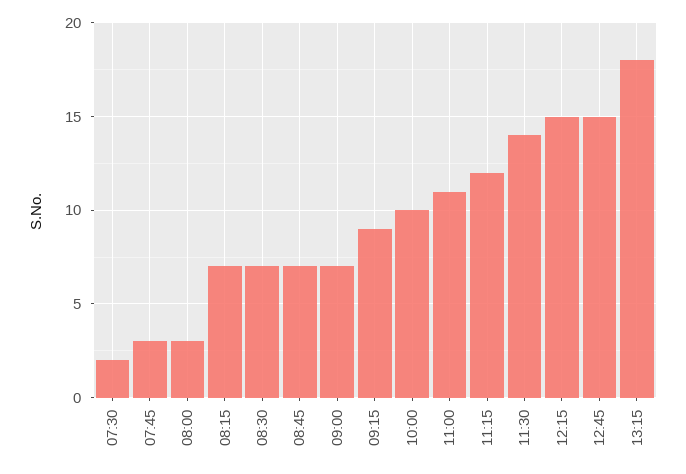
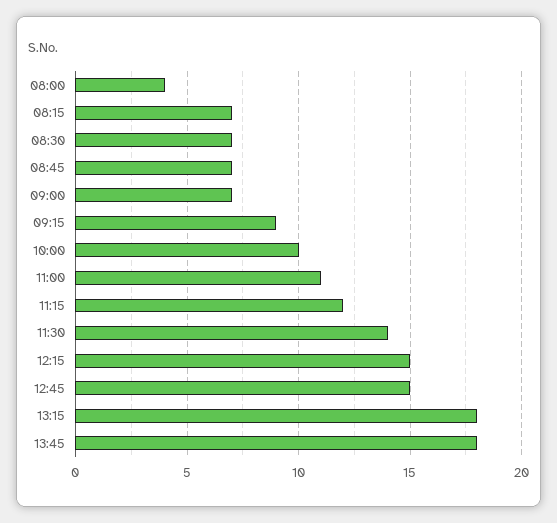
07:30: 2 -> none
07:45: 3 -> none
08:00: 3 -> 4
13:45: none -> 18

